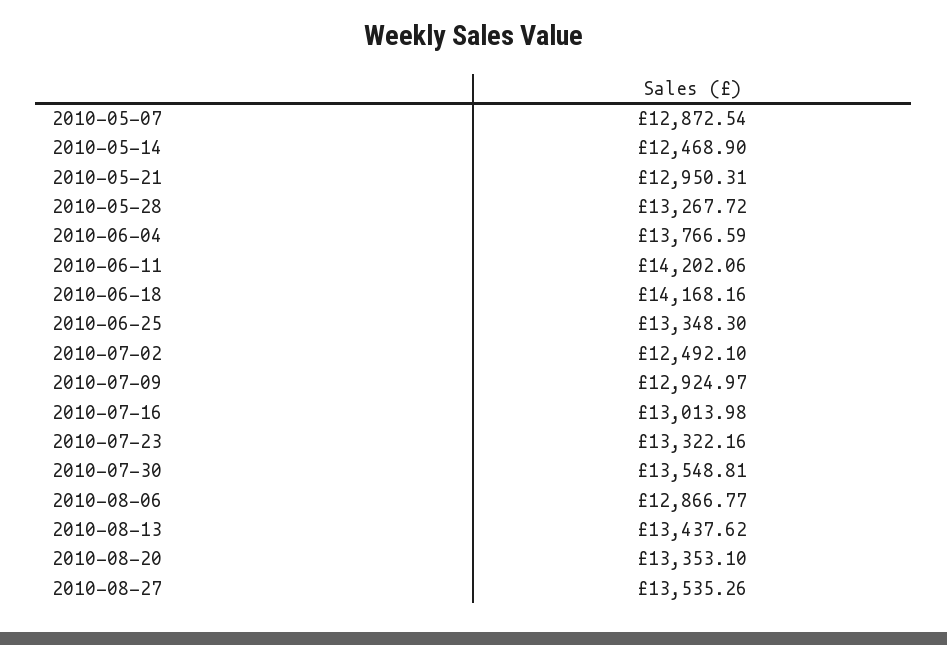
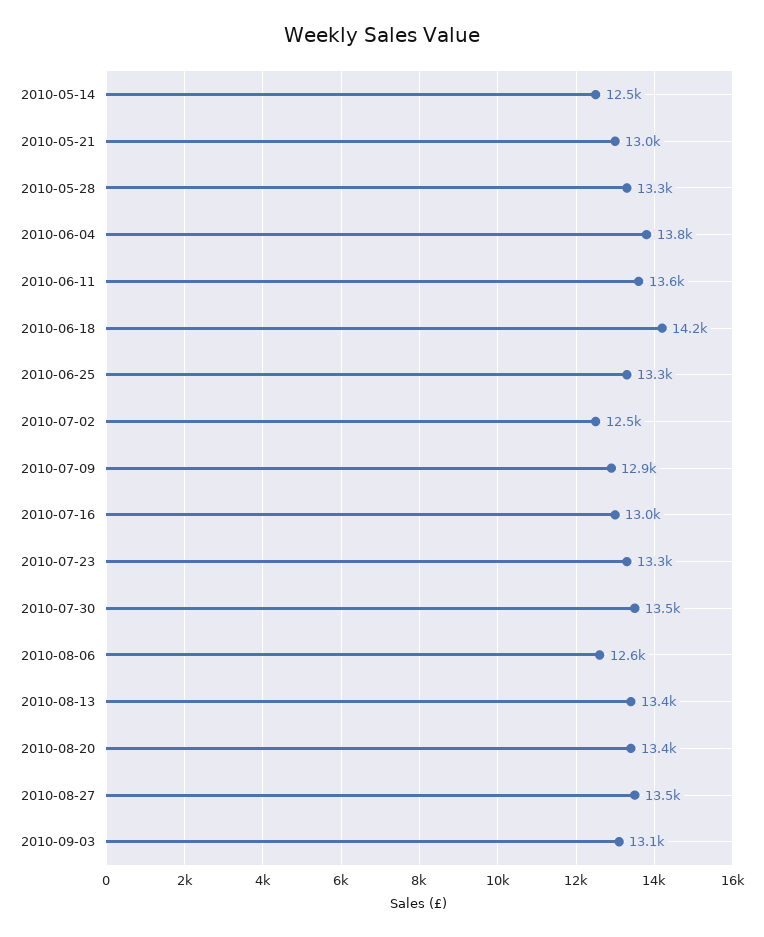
2010-05-07: 12872.54 -> none
2010-06-11: 14202.06 -> 13600
2010-08-06: 12866.77 -> 12600
2010-09-03: none -> 13100

